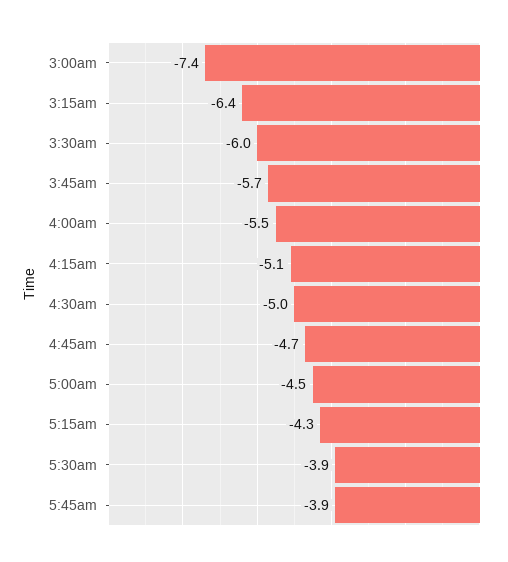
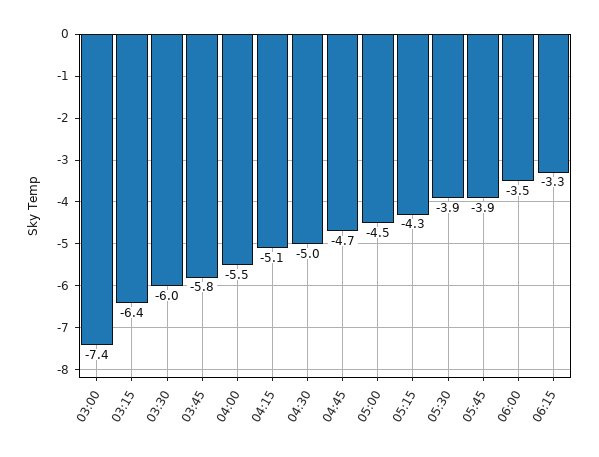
3:45am: -5.7 -> -5.8
06:00: none -> -3.5
06:15: none -> -3.3

